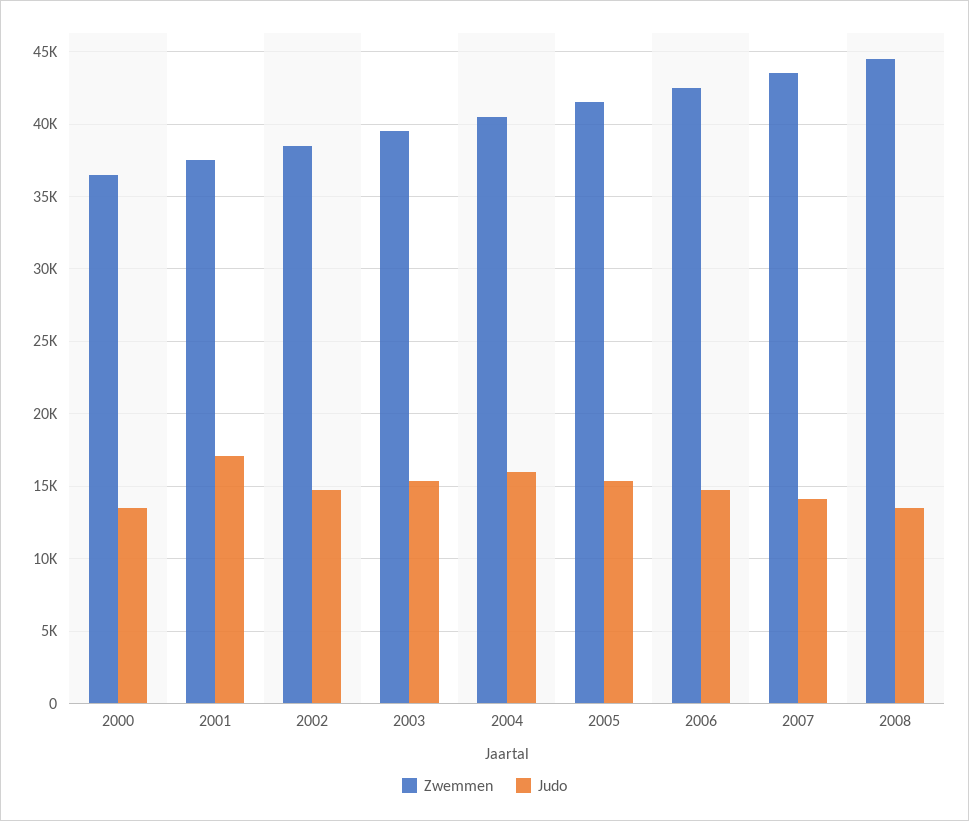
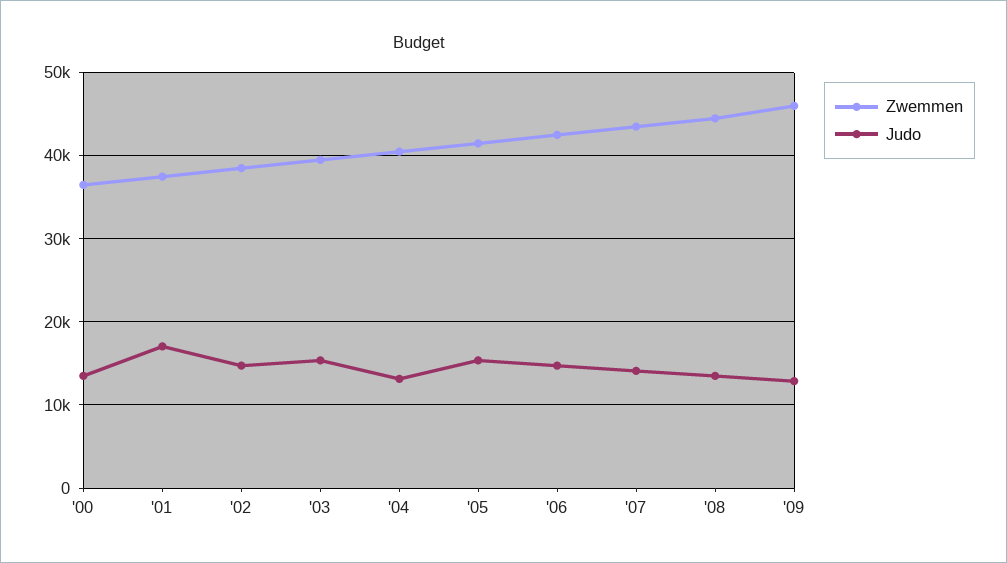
Judo, 2004: 16000 -> 13000
Zwemmen, '09: none -> 46000
Judo, '09: none -> 13000

